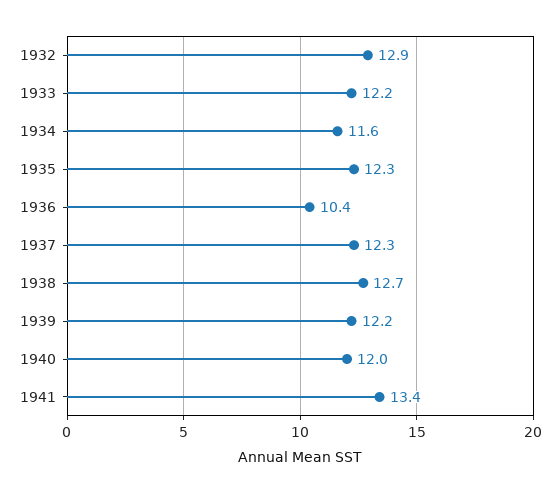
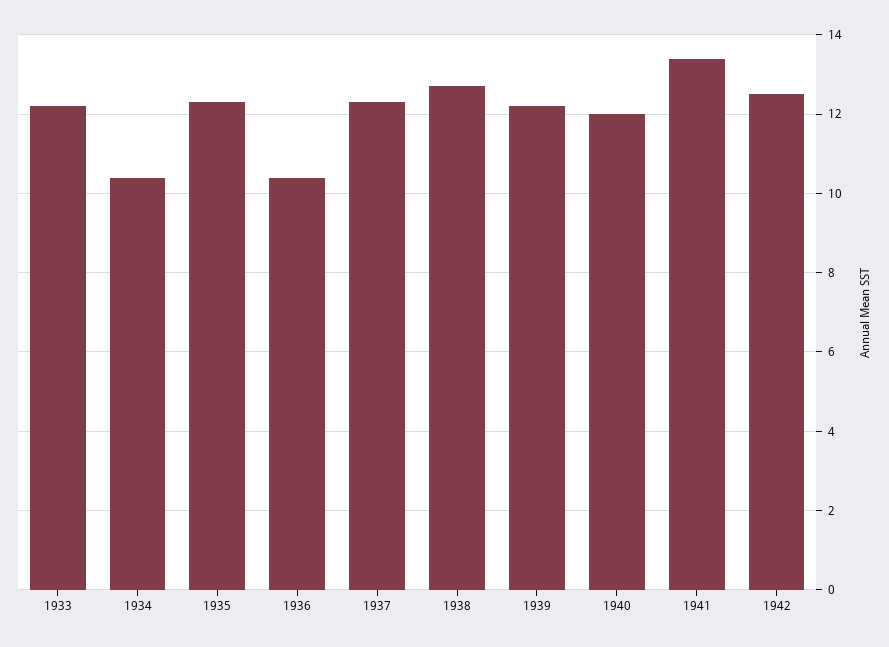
1932: 12.9 -> none
1934: 11.6 -> 10.5
1942: none -> 12.5

